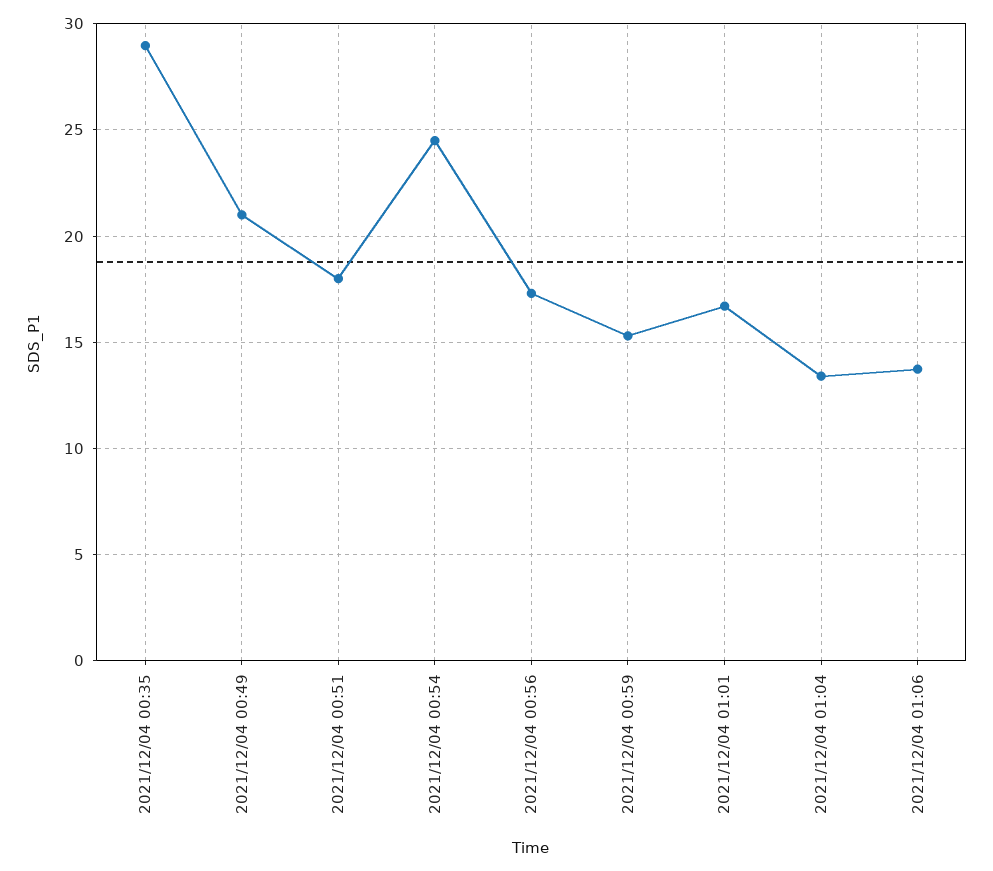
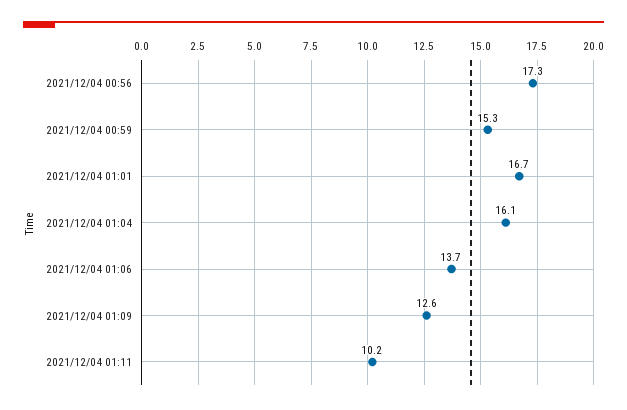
2021/12/04 00:35: 29 -> none
2021/12/04 00:49: 21 -> none
2021/12/04 00:51: 18 -> none
2021/12/04 00:54: 24.5 -> none
2021/12/04 01:04: 13.5 -> 16.1
2021/12/04 01:09: none -> 12.6
2021/12/04 01:11: none -> 10.2

